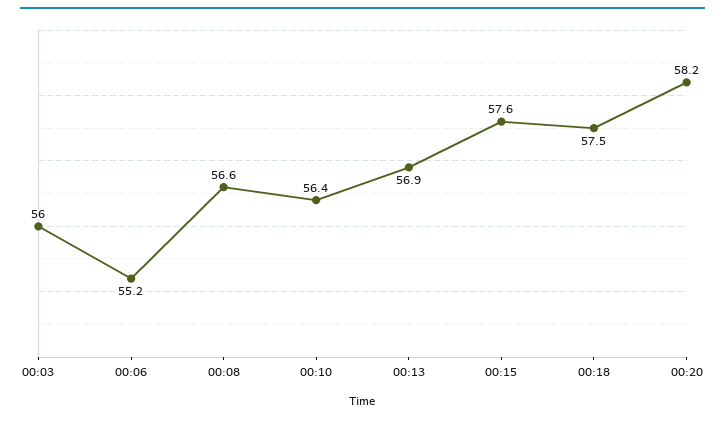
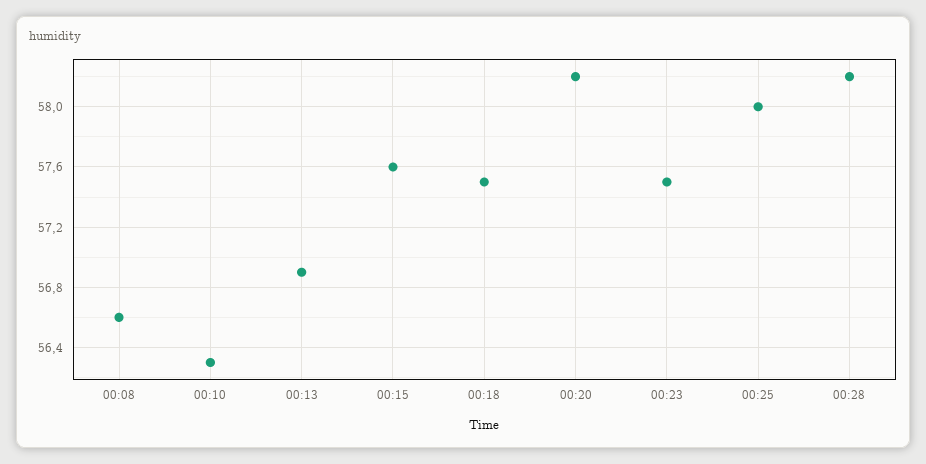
00:03: 56 -> none
00:06: 55.2 -> none
00:10: 56.4 -> 56.3
00:23: none -> 57.5
00:25: none -> 58
00:28: none -> 58.2

